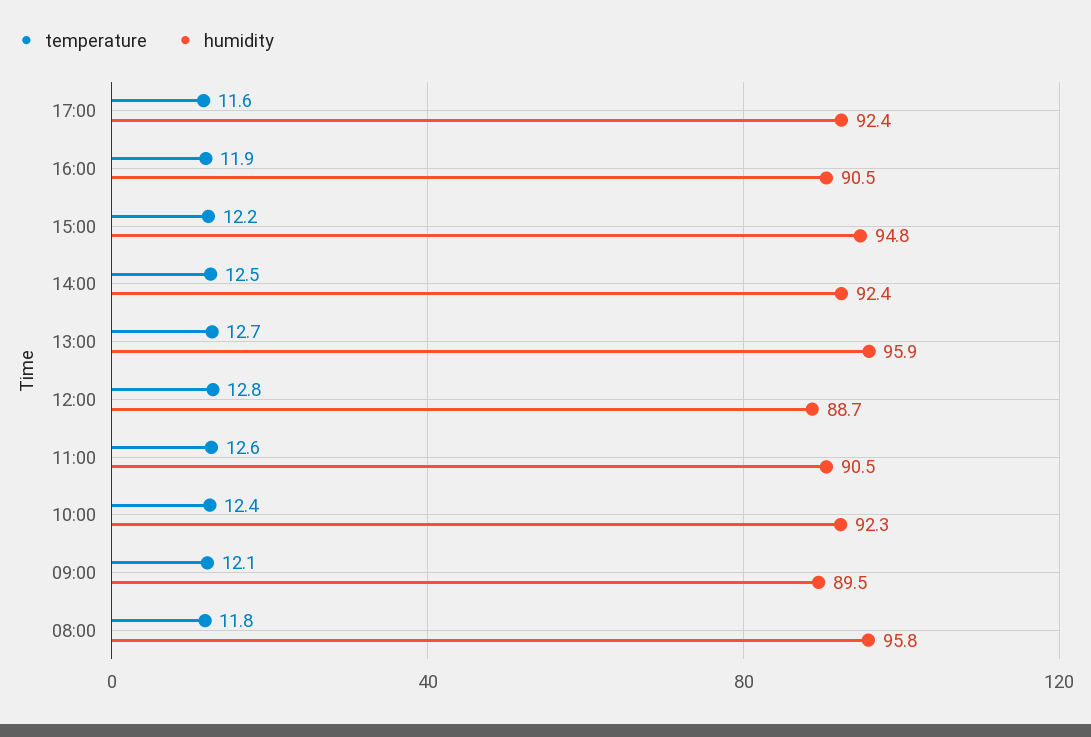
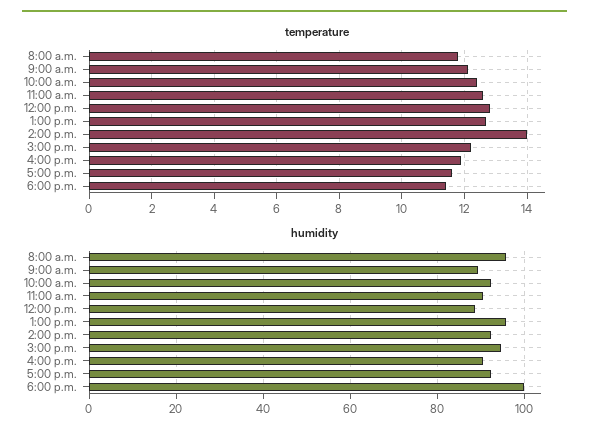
temperature, 14:00: 12.5 -> 14
temperature, 6:00 p.m.: none -> 11.5
humidity, 6:00 p.m.: none -> 100

